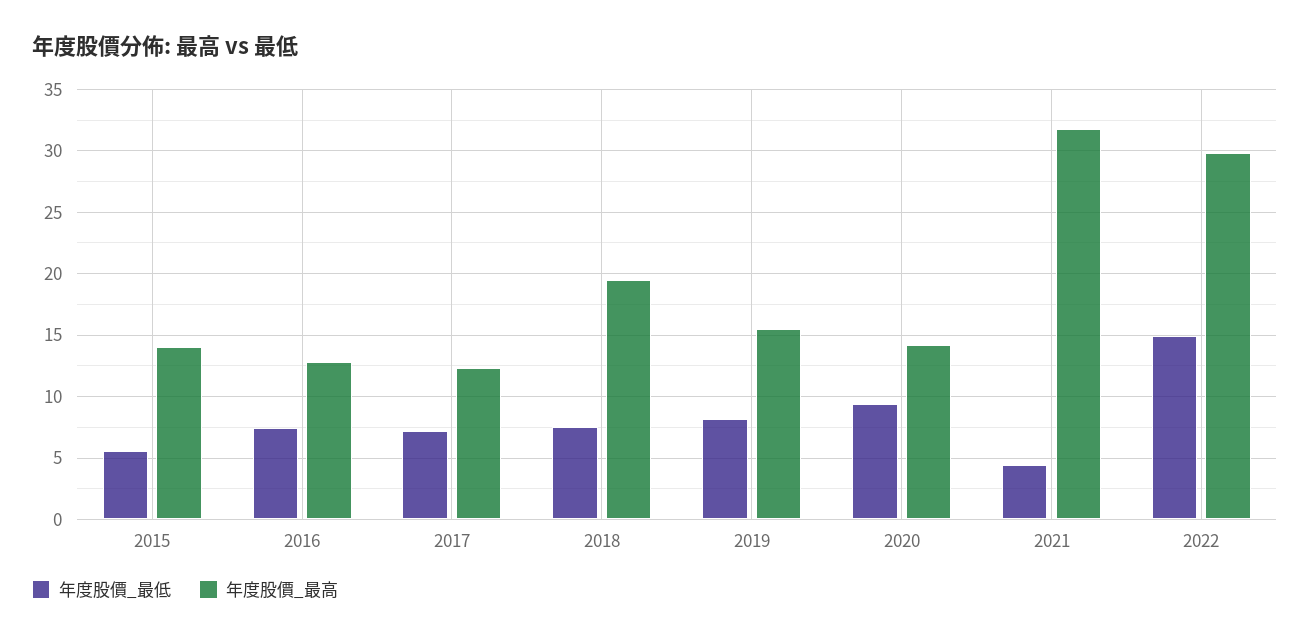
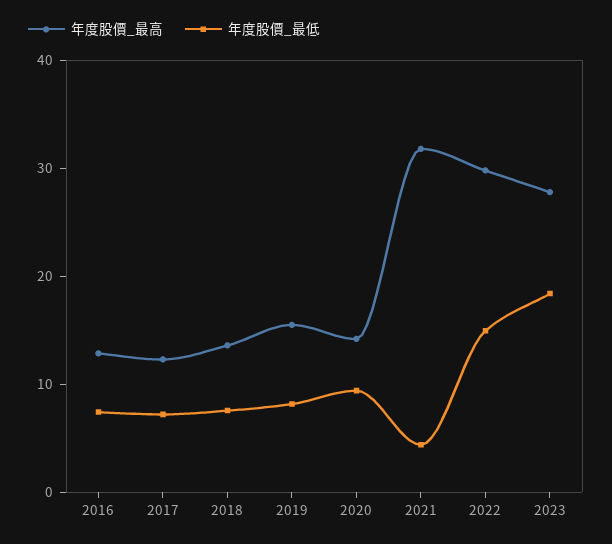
年度股價_最低, 2015: 5.5 -> none
年度股價_最高, 2015: 14 -> none
年度股價_最高, 2018: 19.5 -> 14
年度股價_最高, 2023: none -> 28
年度股價_最低, 2023: none -> 18

